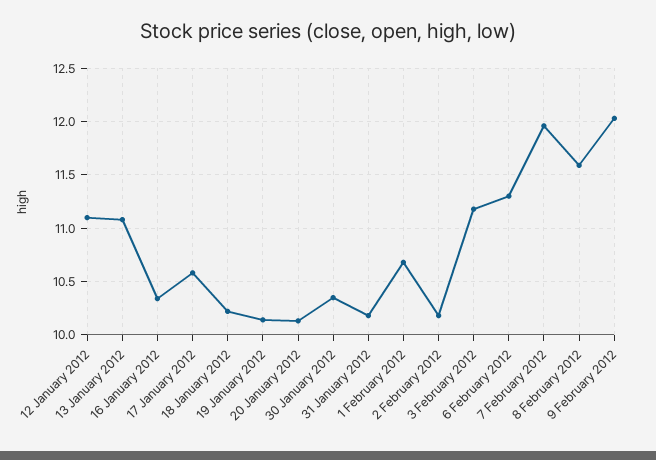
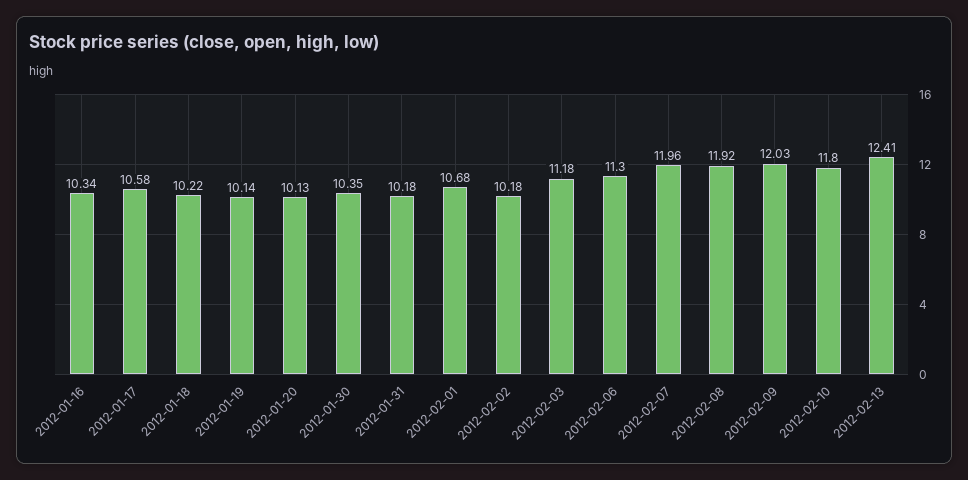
12 January 2012: 11.1 -> none
13 January 2012: 11.1 -> none
8 February 2012: 11.6 -> 11.92
2012-02-10: none -> 11.8
2012-02-13: none -> 12.41

